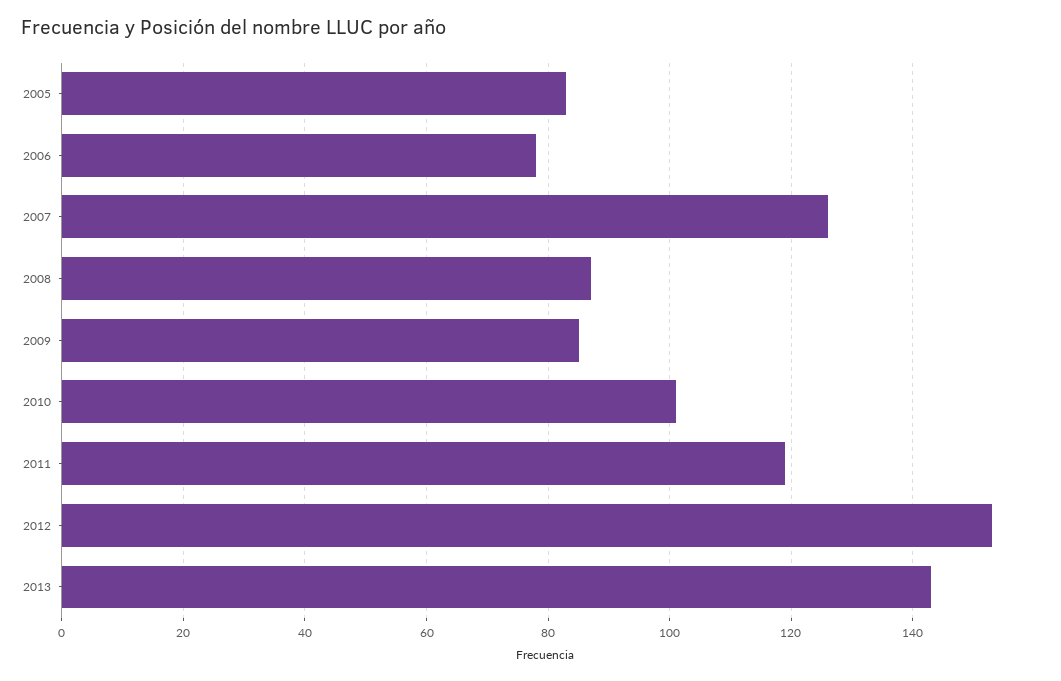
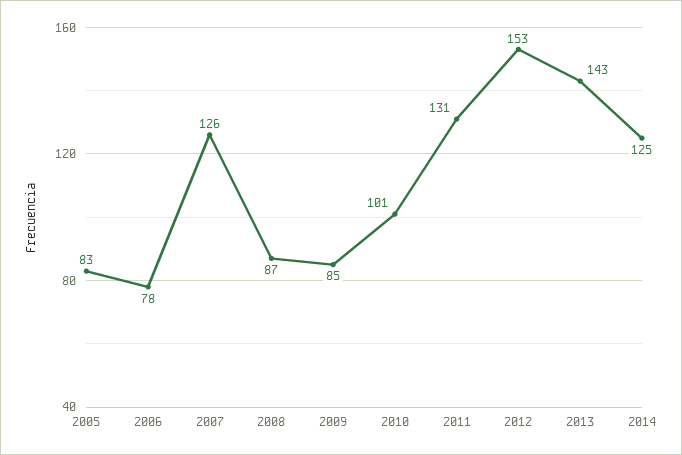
2011: 120 -> 131
2014: none -> 125

